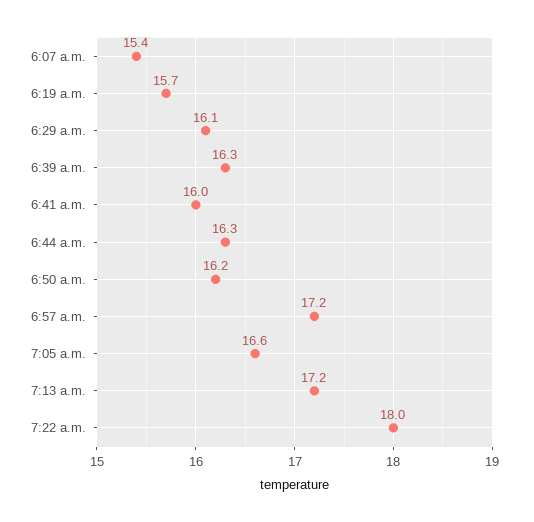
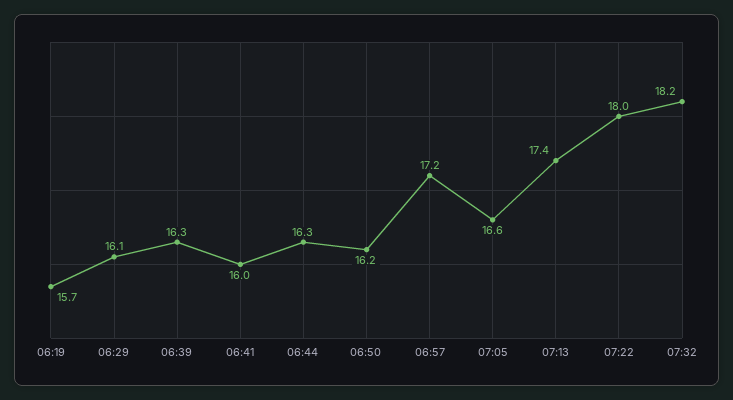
6:07 a.m.: 15.4 -> none
7:13 a.m.: 17.2 -> 17.4
07:32: none -> 18.2

